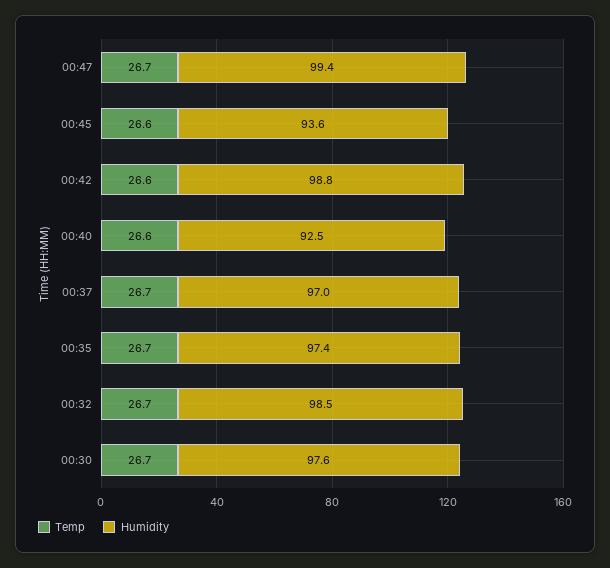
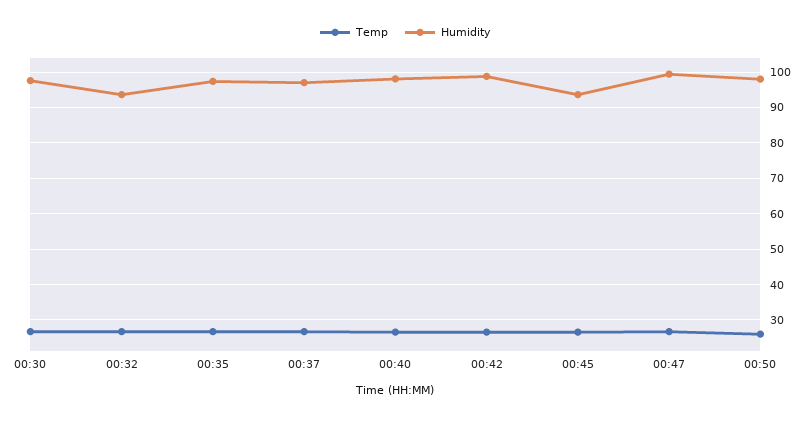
Humidity, 00:40: 92.5 -> 98
Humidity, 00:32: 98.5 -> 94
Temp, 00:50: none -> 26
Humidity, 00:50: none -> 98

